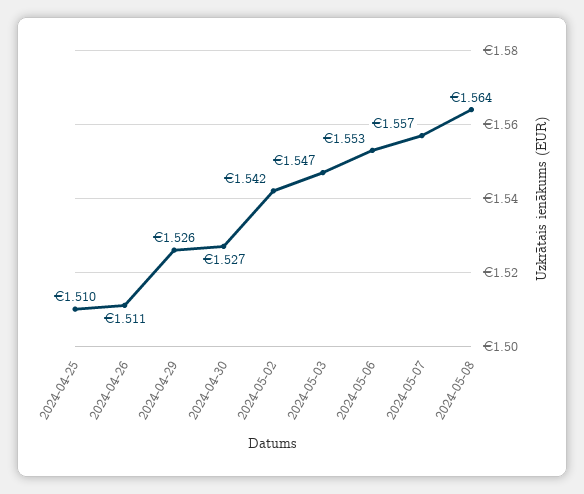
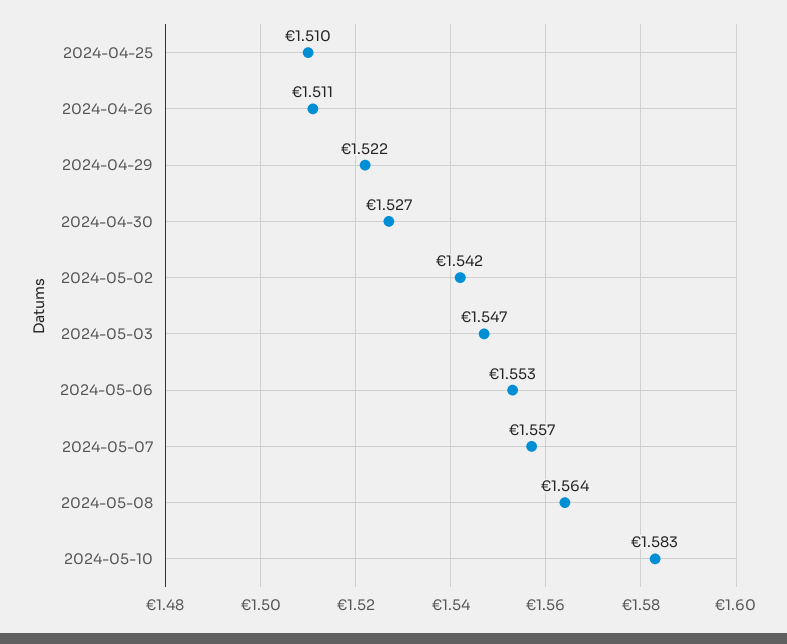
2024-04-29: 1.526 -> 1.522
2024-05-10: none -> 1.583

